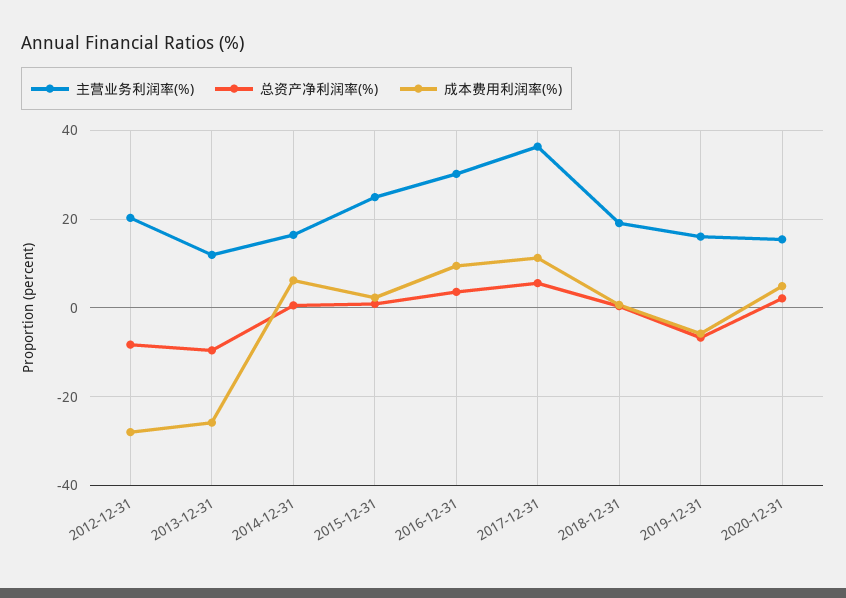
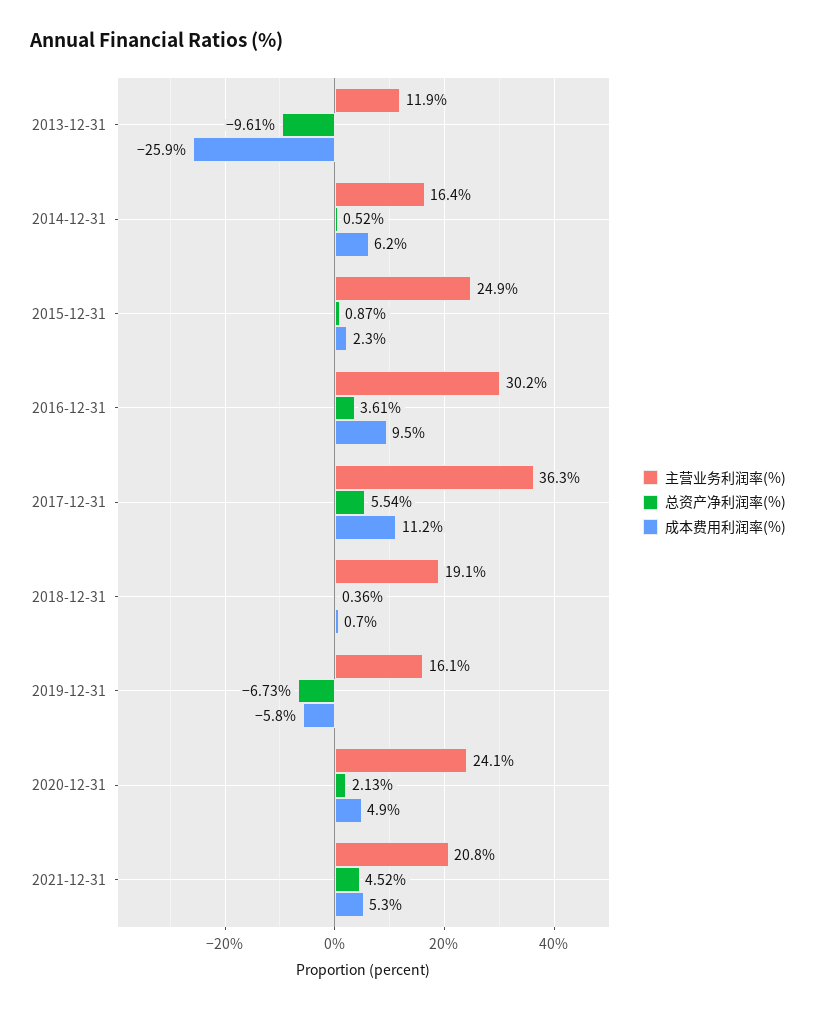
主营业务利润率(%), 2012-12-31: 20 -> none
总资产净利润率(%), 2012-12-31: -8 -> none
成本费用利润率(%), 2012-12-31: -28 -> none
主营业务利润率(%), 2020-12-31: 16 -> 24.1
主营业务利润率(%), 2021-12-31: none -> 20.8
总资产净利润率(%), 2021-12-31: none -> 4.52
成本费用利润率(%), 2021-12-31: none -> 5.3

